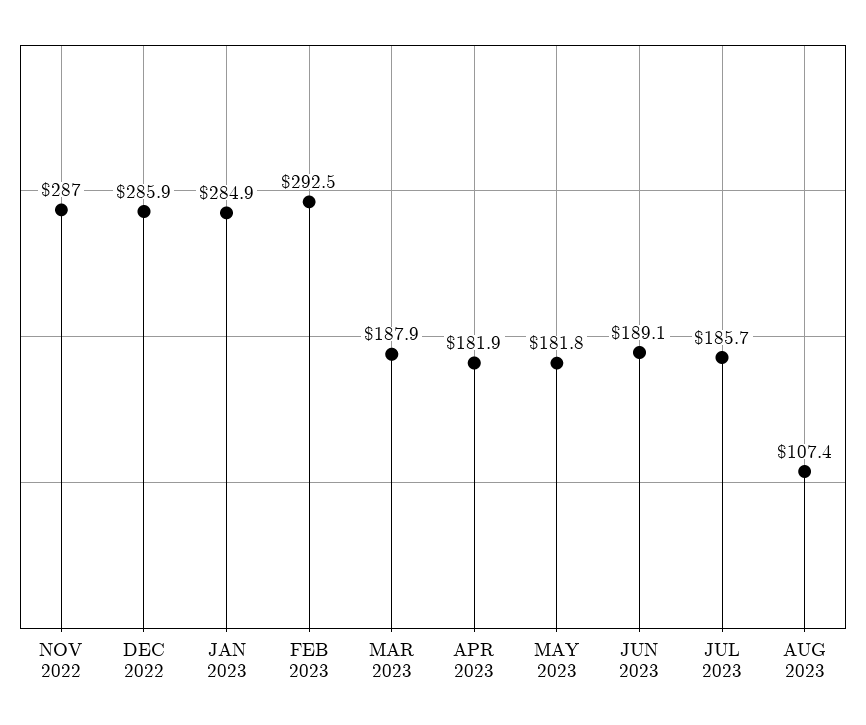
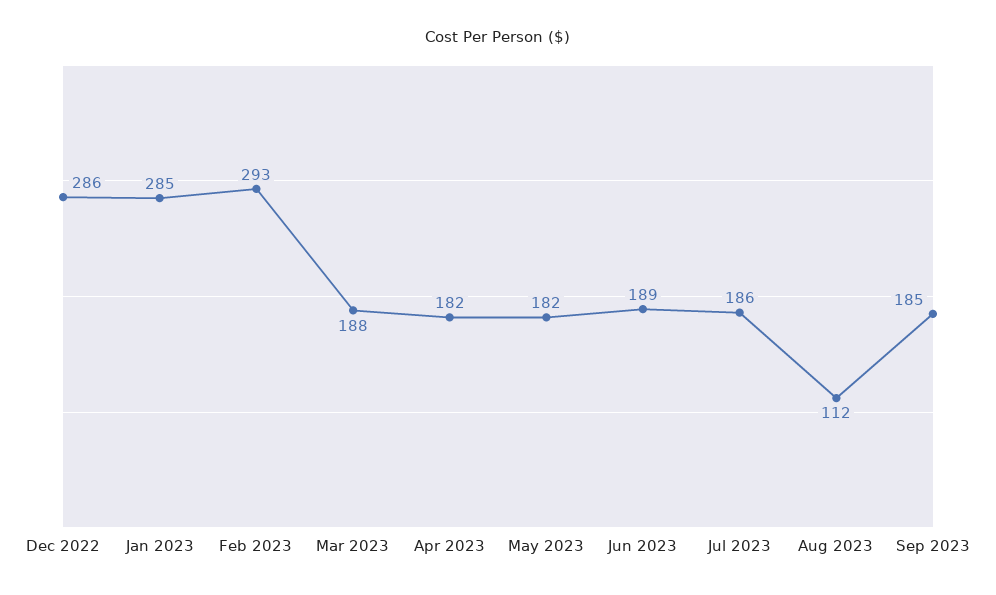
NOV 2022: 287 -> none
AUG 2023: 107.4 -> 112
Sep 2023: none -> 185

